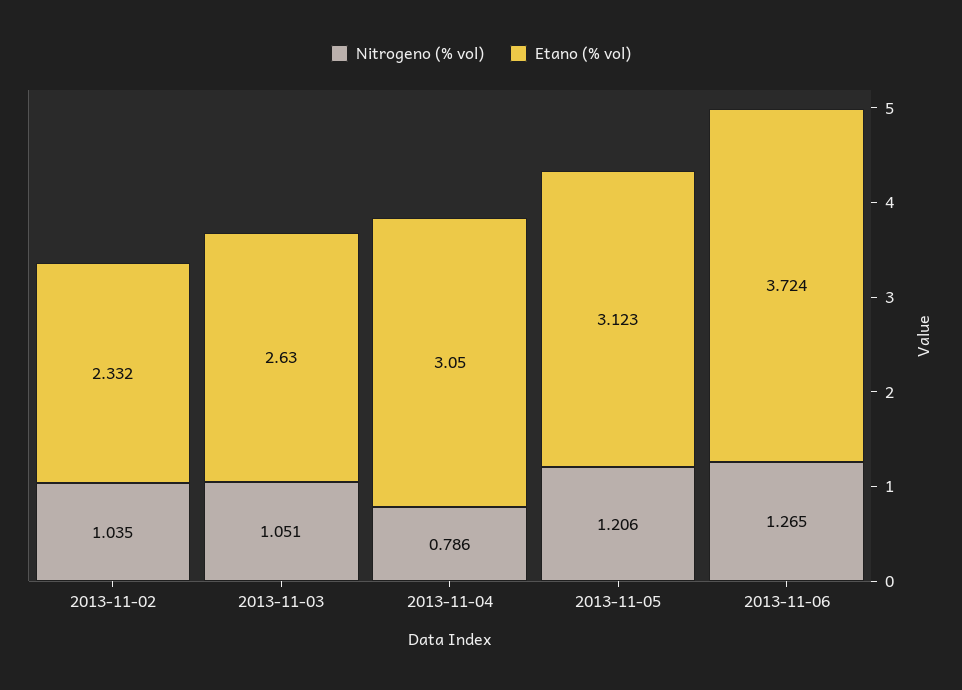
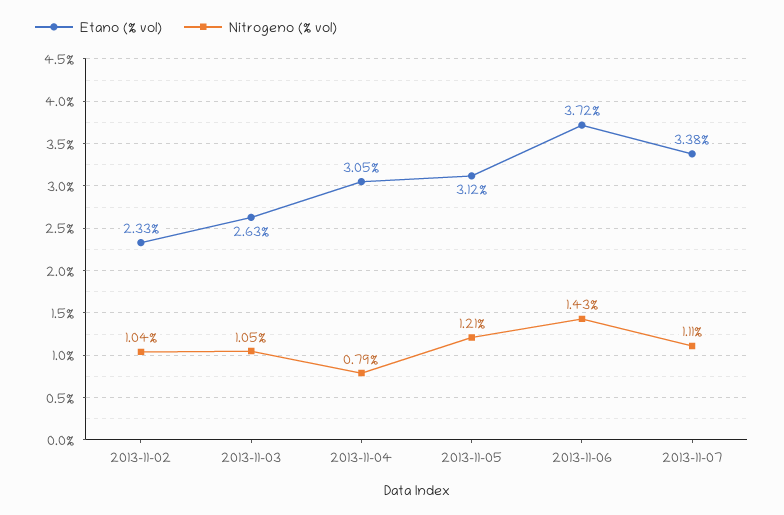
Nitrogeno (% vol), 2013-11-06: 1.265 -> 1.43
Etano (% vol), 2013-11-07: none -> 3.38
Nitrogeno (% vol), 2013-11-07: none -> 1.11

